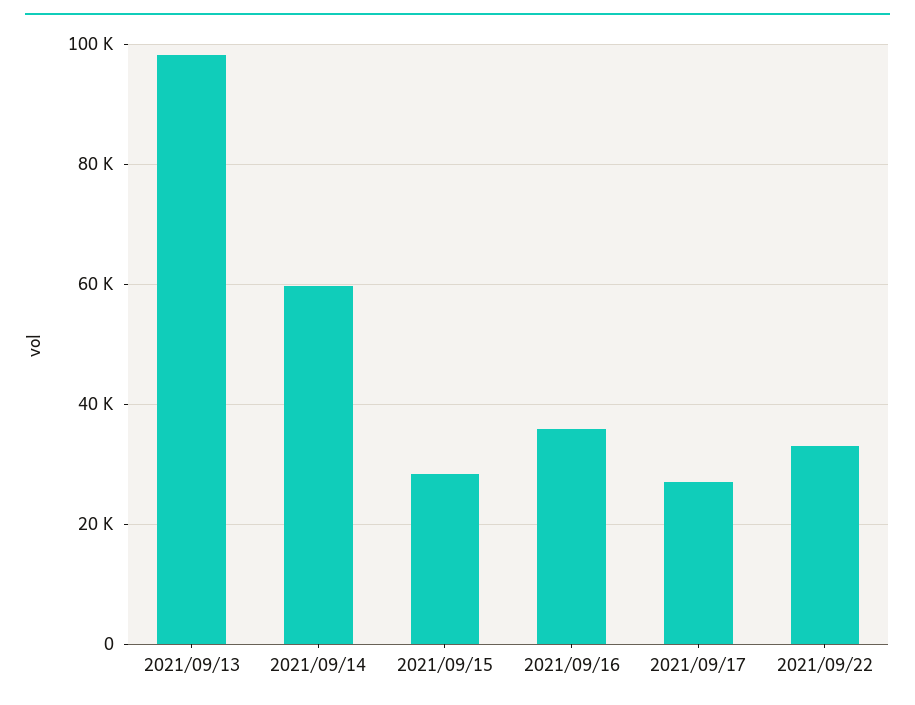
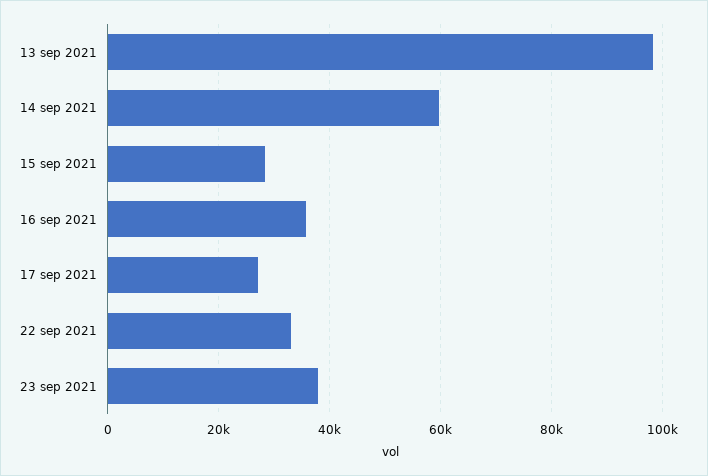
23 sep 2021: none -> 38000

